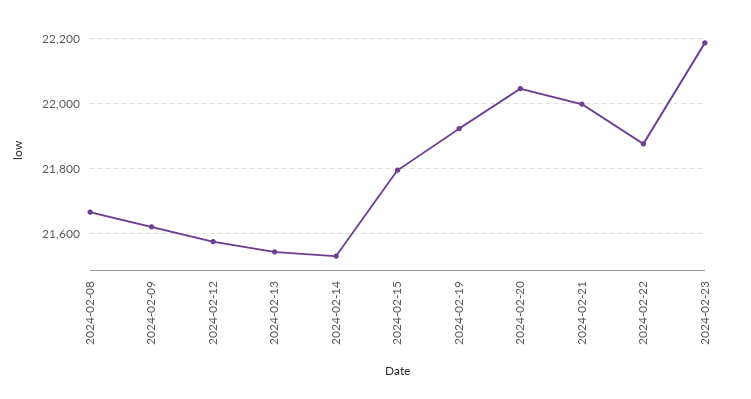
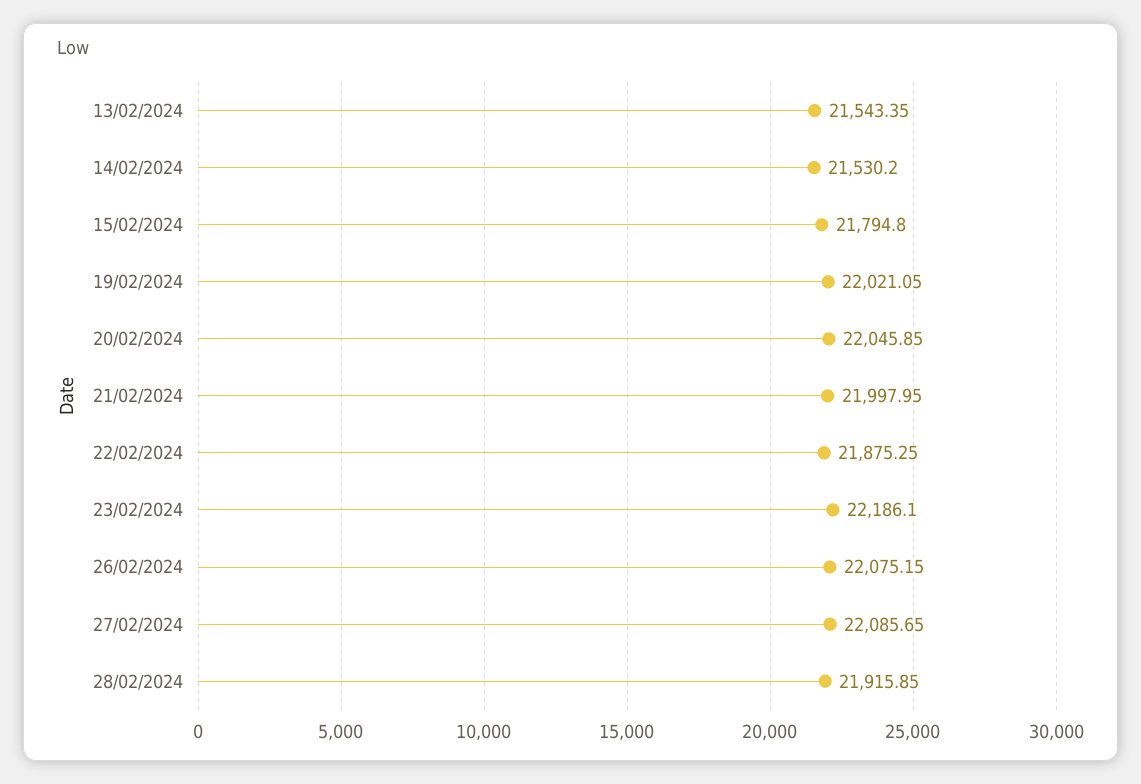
2024-02-08: 21660 -> none
2024-02-09: 21620 -> none
2024-02-12: 21580 -> none
2024-02-19: 21920 -> 22021.05
26/02/2024: none -> 22075.15
27/02/2024: none -> 22085.65
28/02/2024: none -> 21915.85

